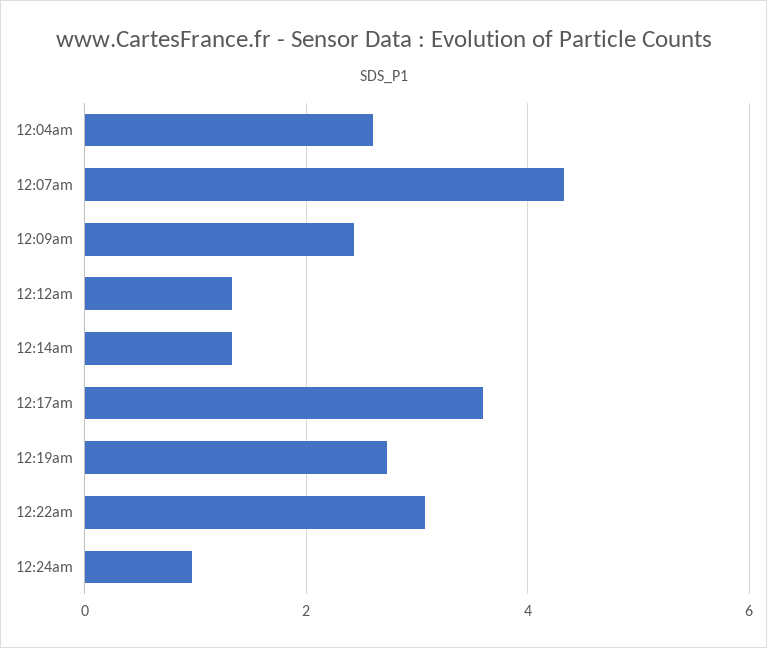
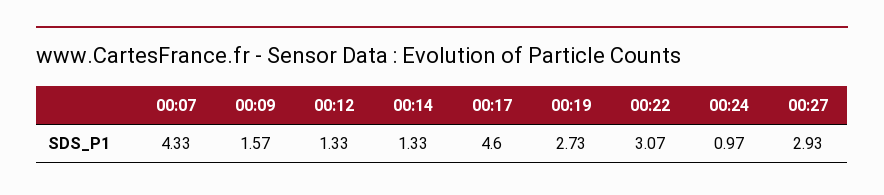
12:04am: 2.6 -> none
12:09am: 2.4 -> 1.57
12:17am: 3.6 -> 4.6
00:27: none -> 2.93

